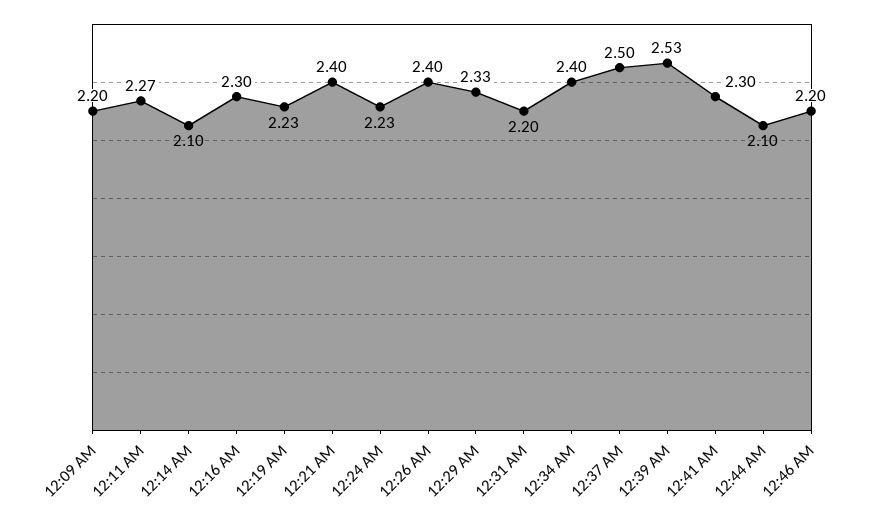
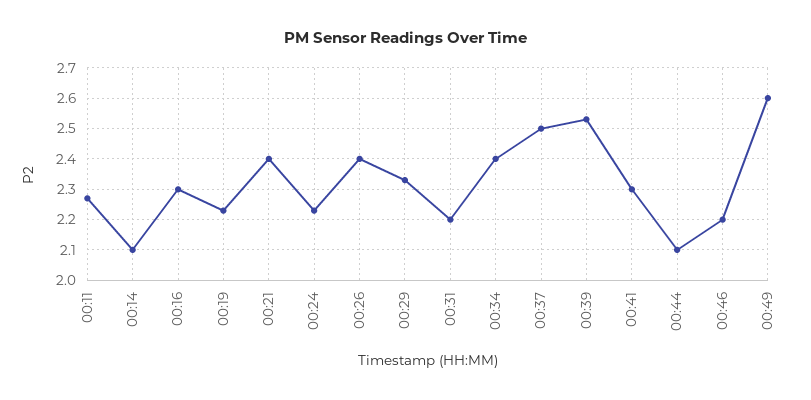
12:09 AM: 2.2 -> none
00:49: none -> 2.6

